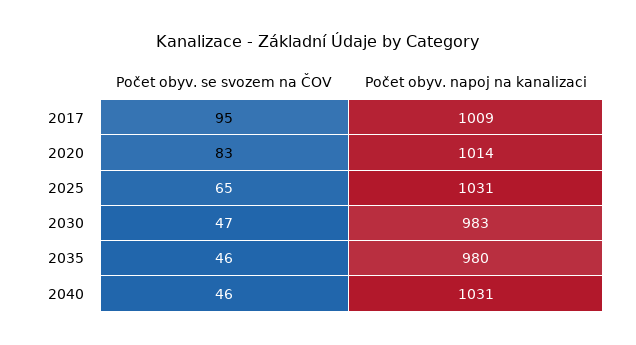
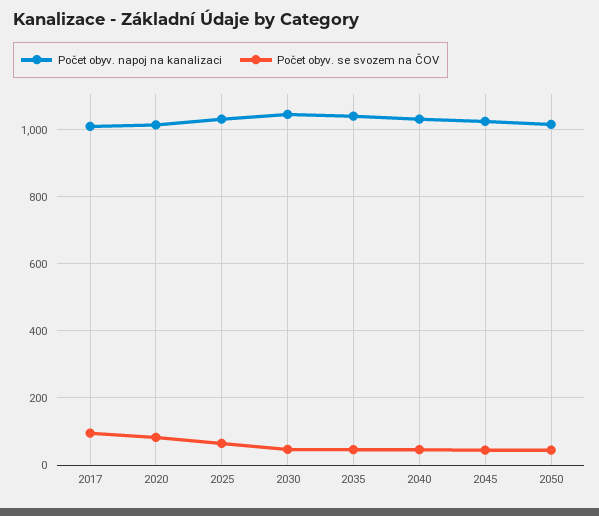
Počet obyv. napoj na kanalizaci, 2030: 983 -> 1040
Počet obyv. napoj na kanalizaci, 2035: 980 -> 1040
Počet obyv. napoj na kanalizaci, 2045: none -> 1020
Počet obyv. se svozem na ČOV, 2045: none -> 40
Počet obyv. napoj na kanalizaci, 2050: none -> 1020
Počet obyv. se svozem na ČOV, 2050: none -> 40

